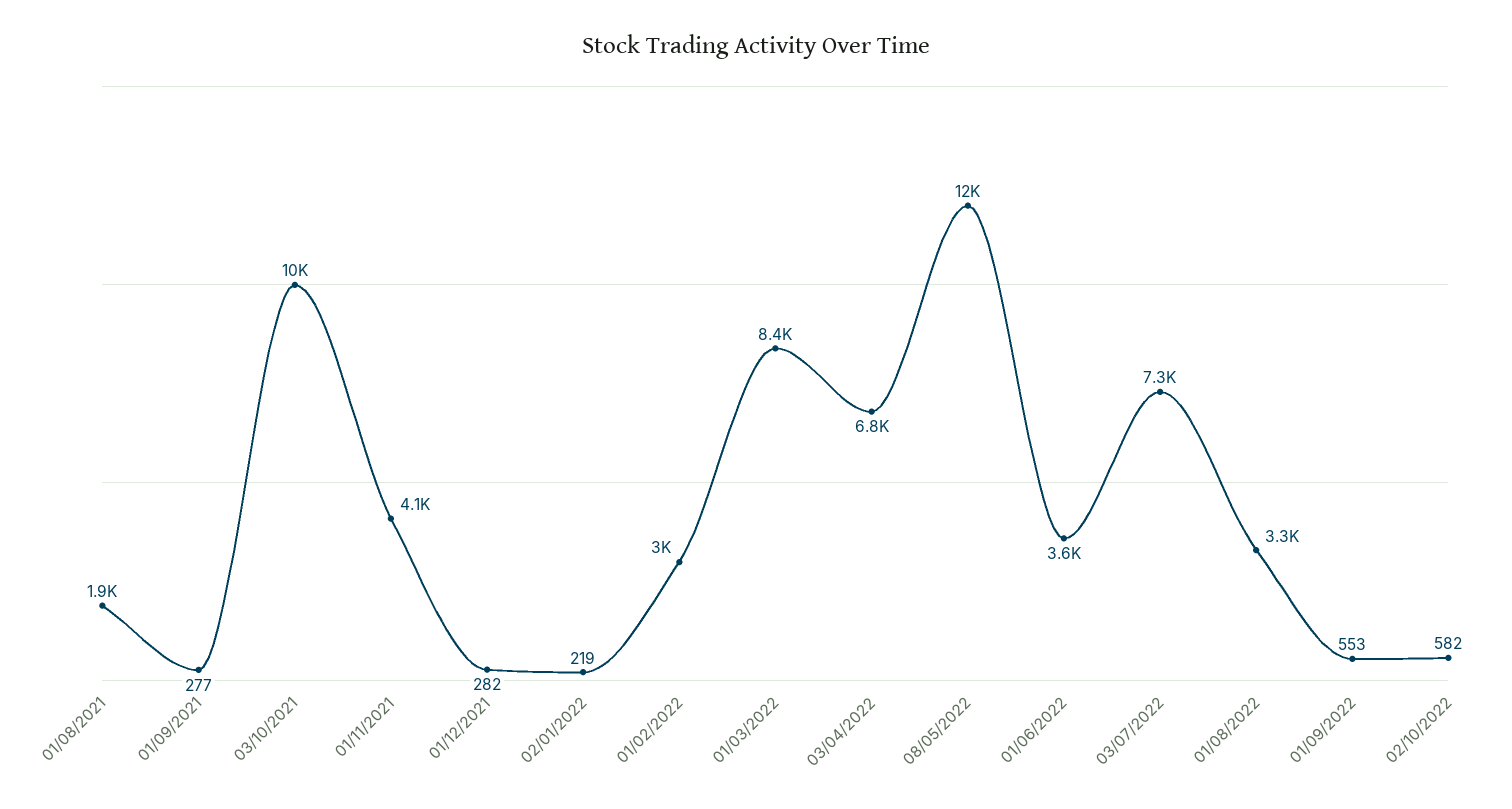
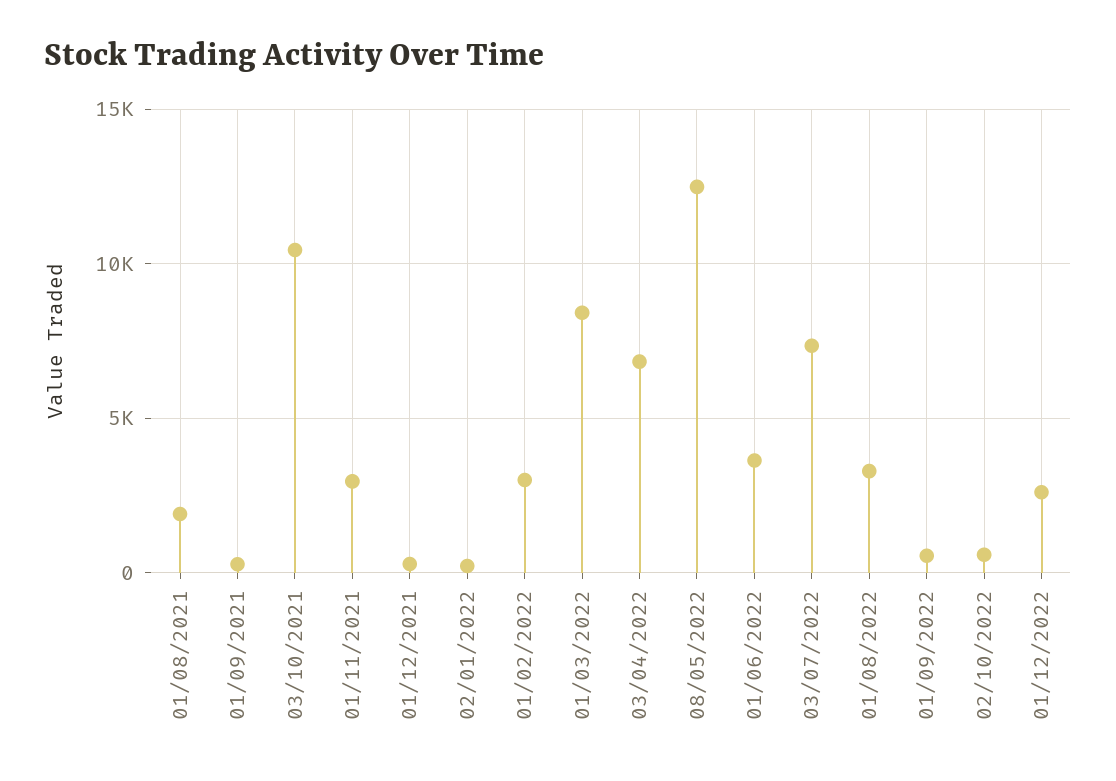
01/11/2021: 4100 -> 3000
01/12/2022: none -> 2500

